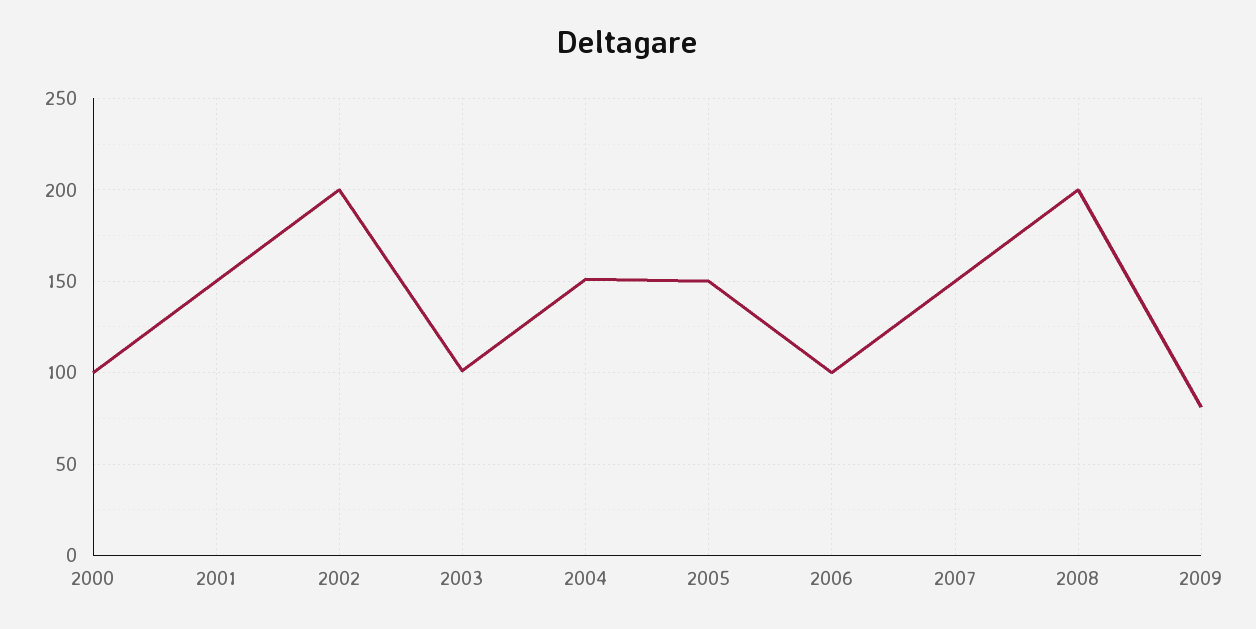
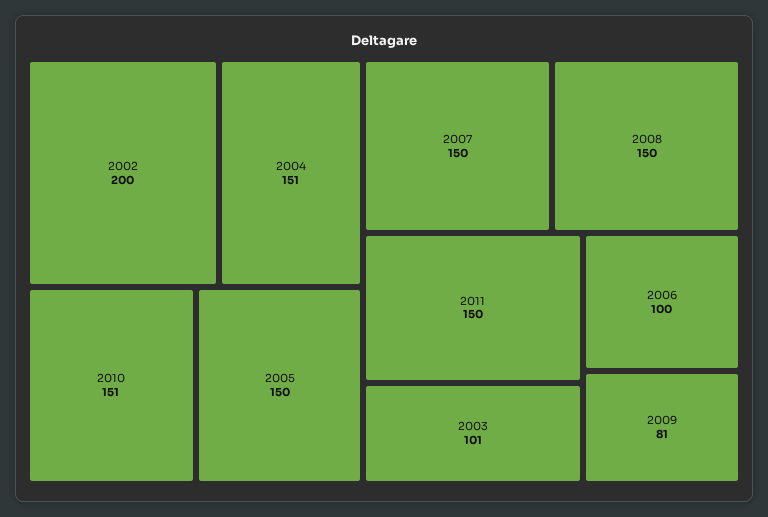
2000: 100 -> none
2001: 150 -> none
2008: 200 -> 150
2010: none -> 151
2011: none -> 150

